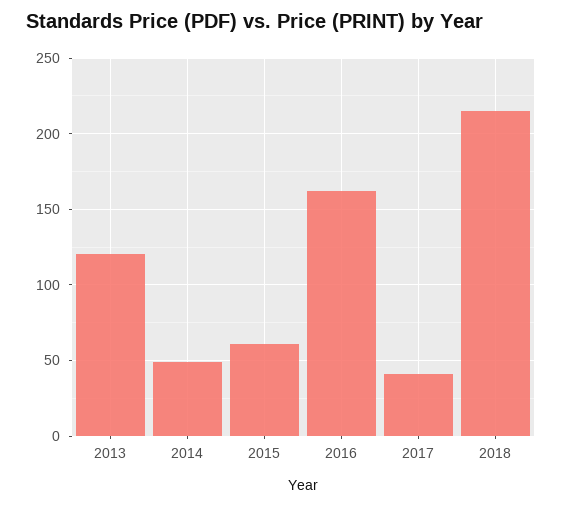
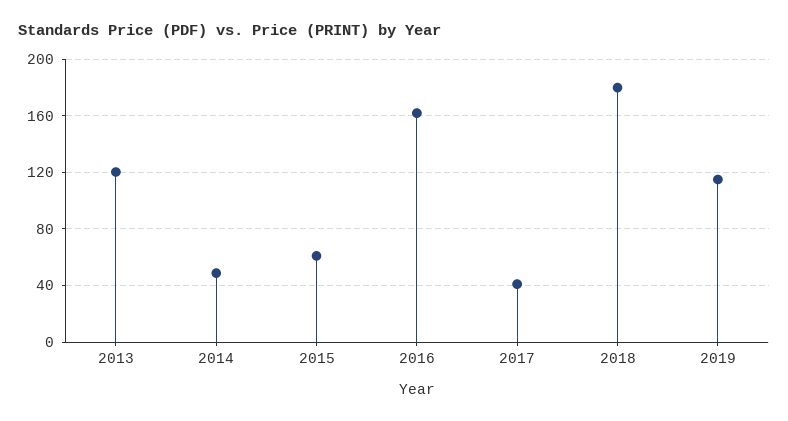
2018: 215 -> 180
2019: none -> 115

